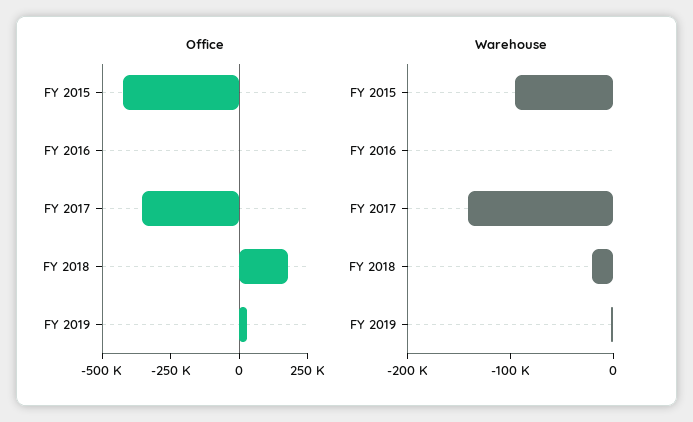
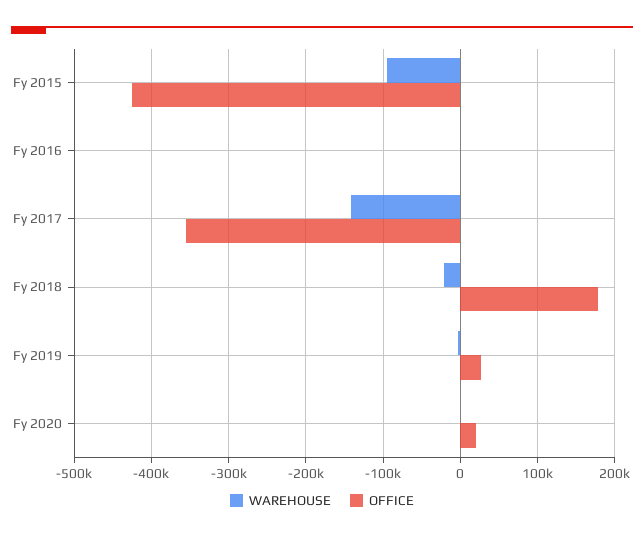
Warehouse, Fy 2020: none -> 0
Office, Fy 2020: none -> 20000

